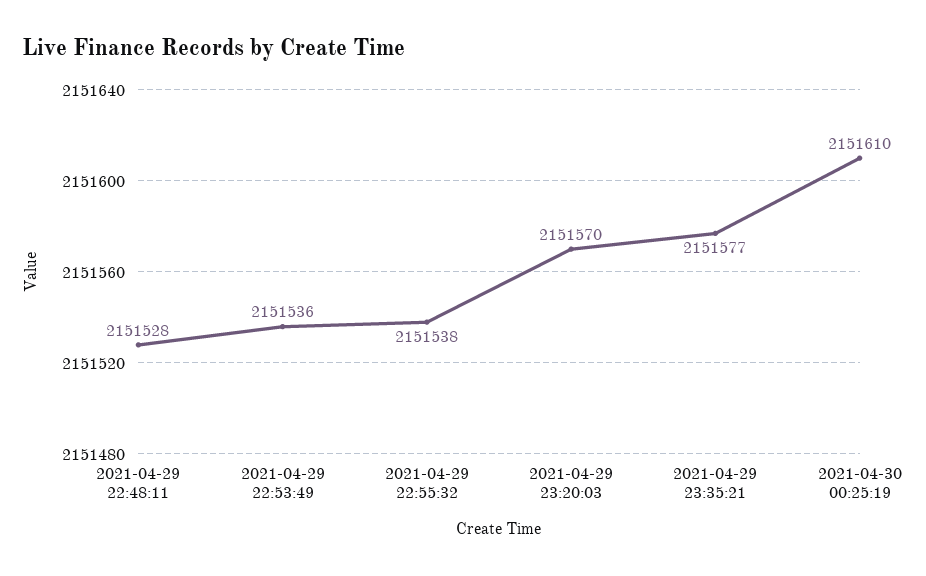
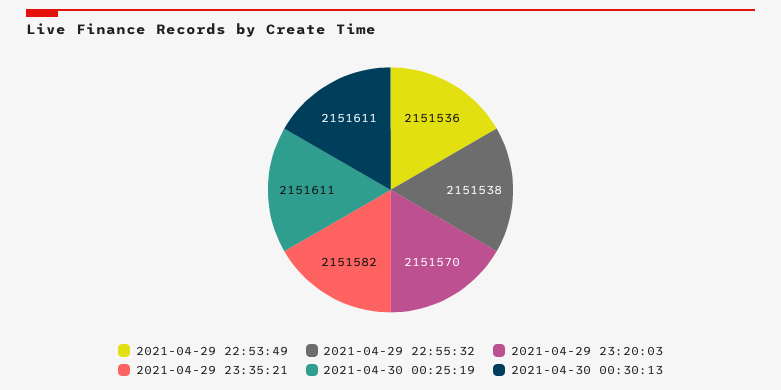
2021-04-29 22:48:11: 2151528 -> none
2021-04-29 23:35:21: 2151577 -> 2151582
2021-04-30 00:25:19: 2151610 -> 2151611
2021-04-30 00:30:13: none -> 2151611

